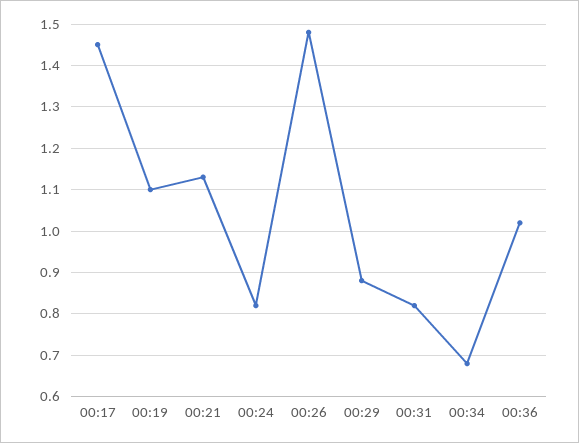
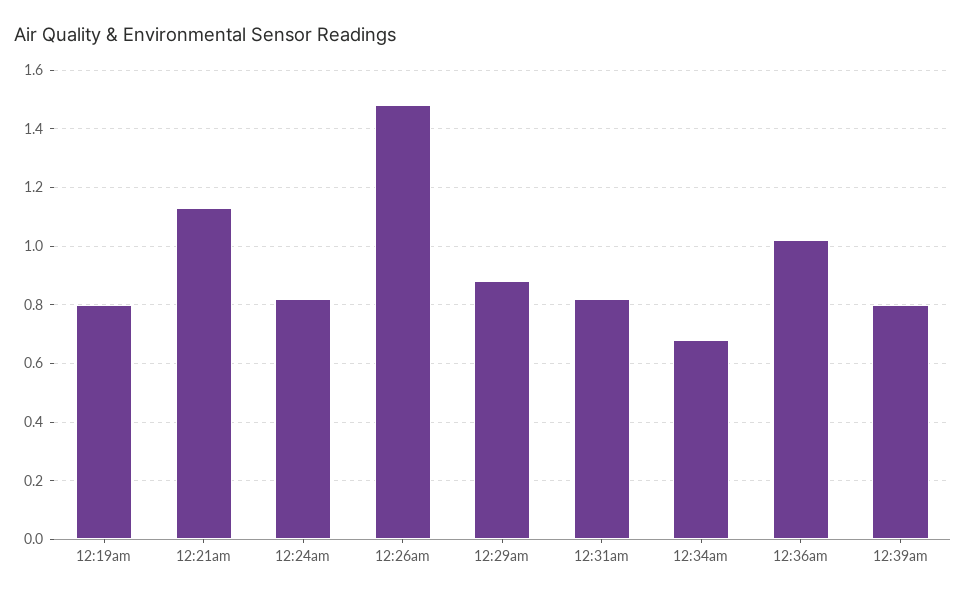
00:17: 1.45 -> none
00:19: 1.1 -> 0.8
12:39am: none -> 0.8

